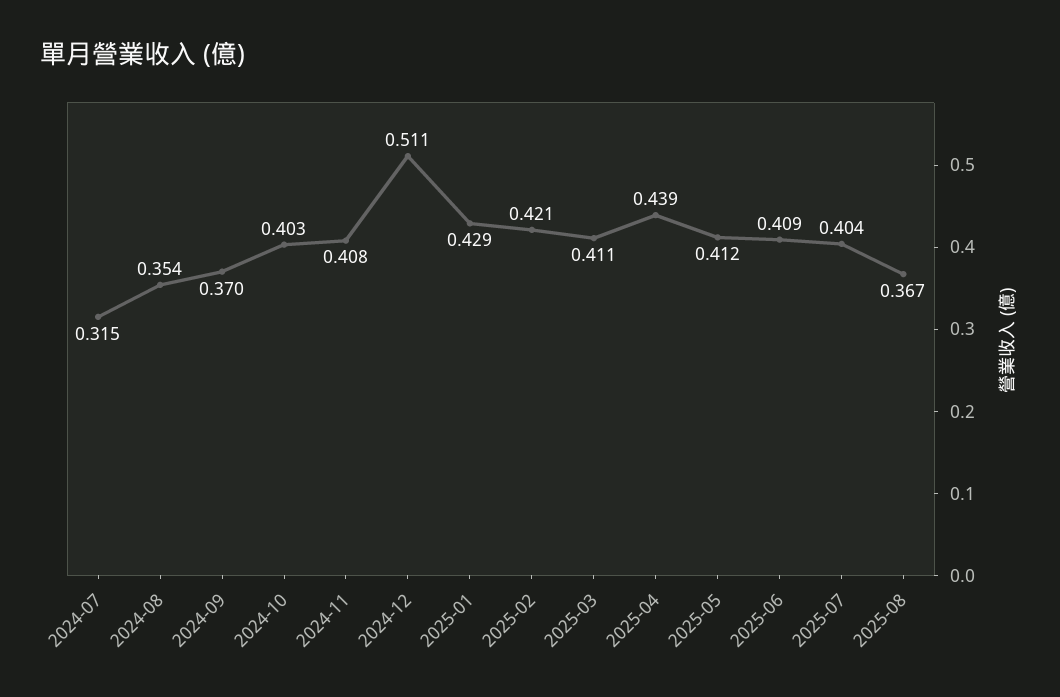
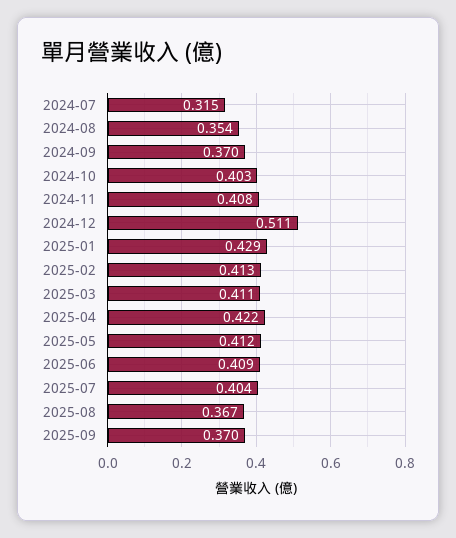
2025-02: 0.421 -> 0.413
2025-04: 0.439 -> 0.422
2025-09: none -> 0.37

